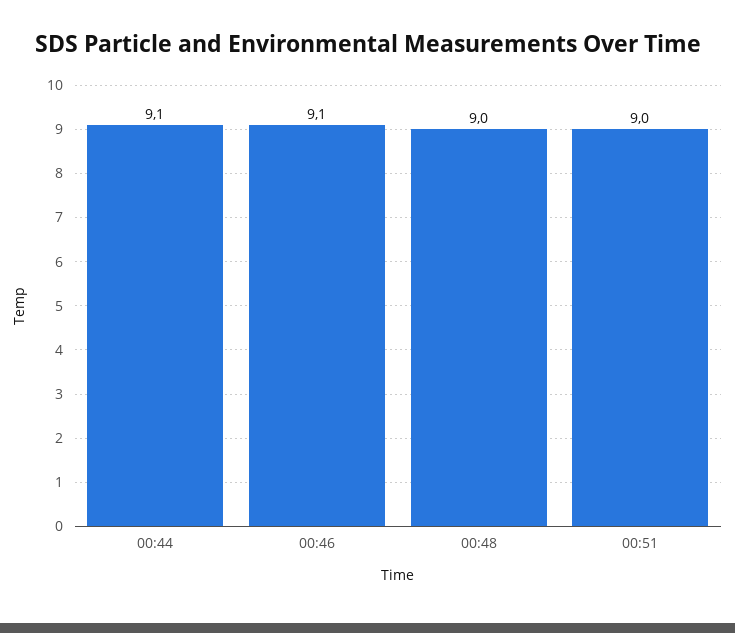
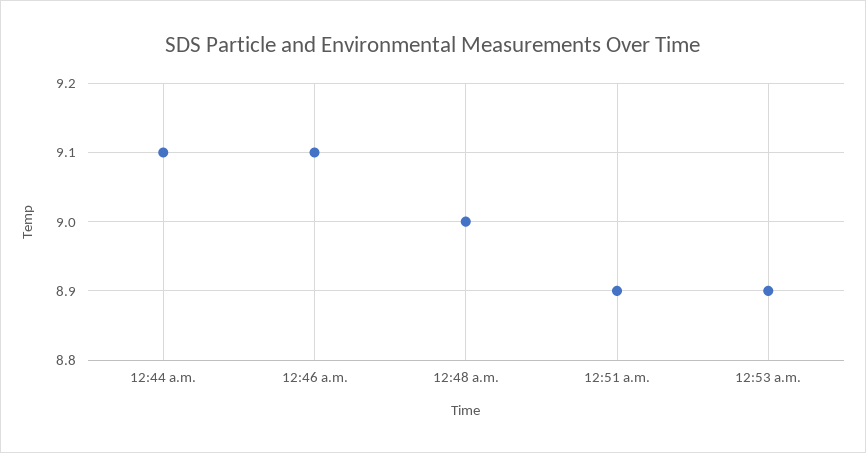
00:51: 9 -> 8.9
12:53 a.m.: none -> 8.9

